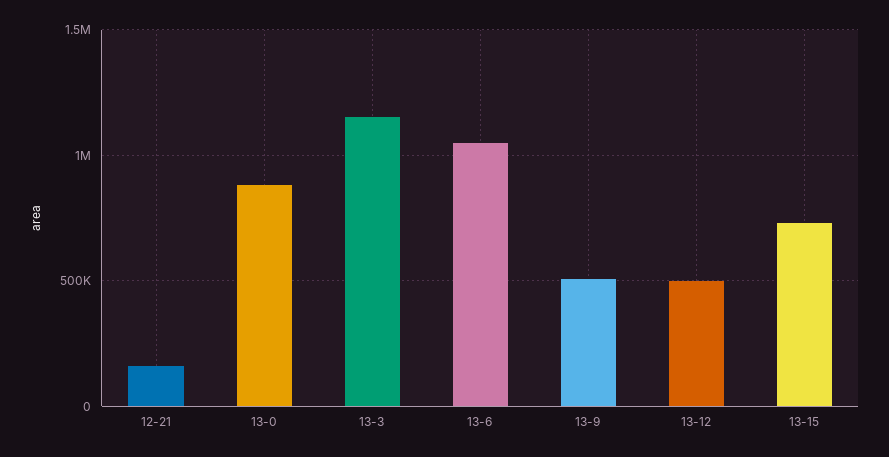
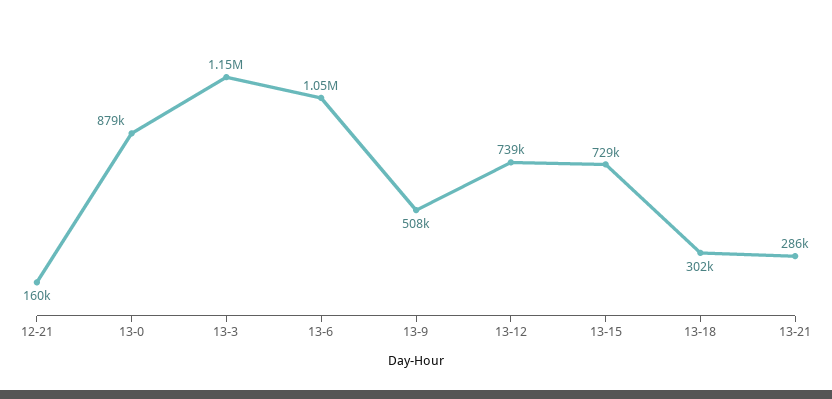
13-12: 500000 -> 739000
13-18: none -> 302000
13-21: none -> 286000

